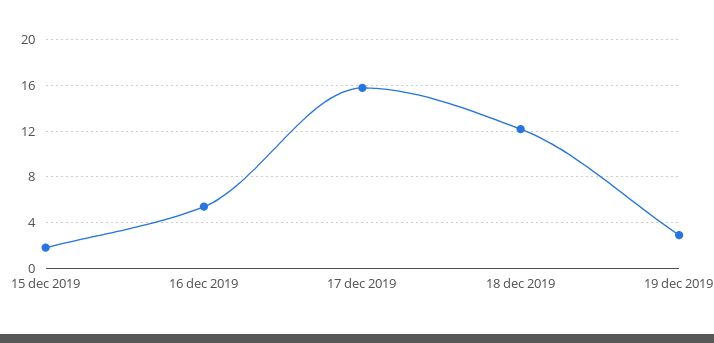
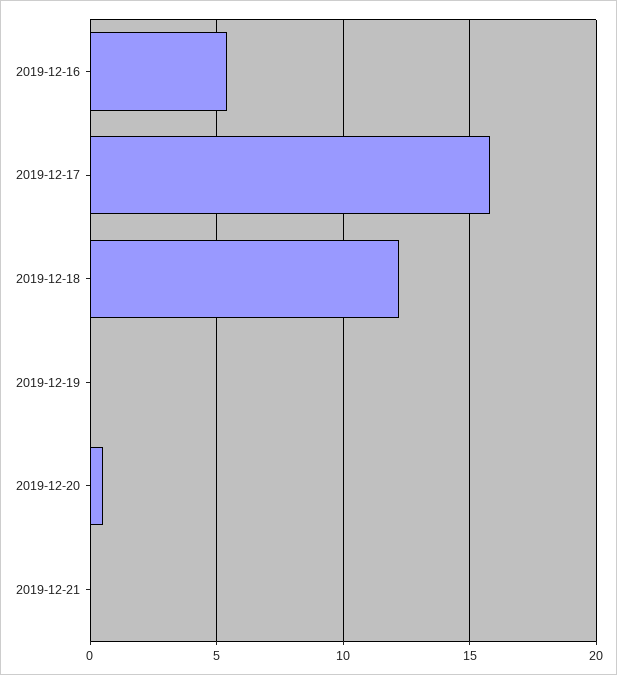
15 dec 2019: 2 -> none
19 dec 2019: 3 -> 0
2019-12-20: none -> 0.5
2019-12-21: none -> 0

